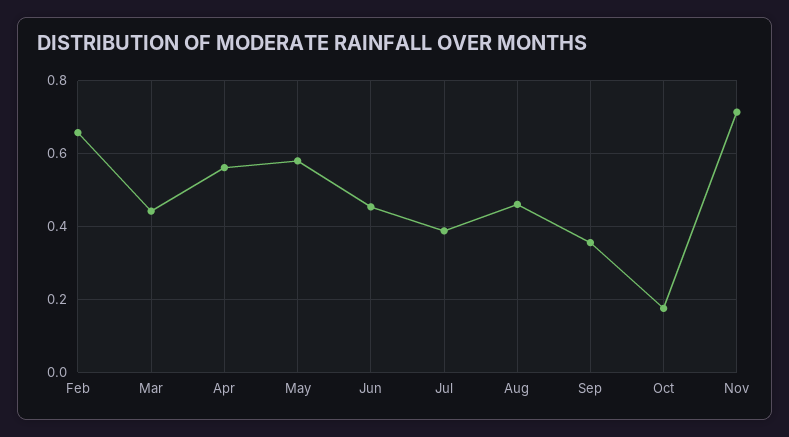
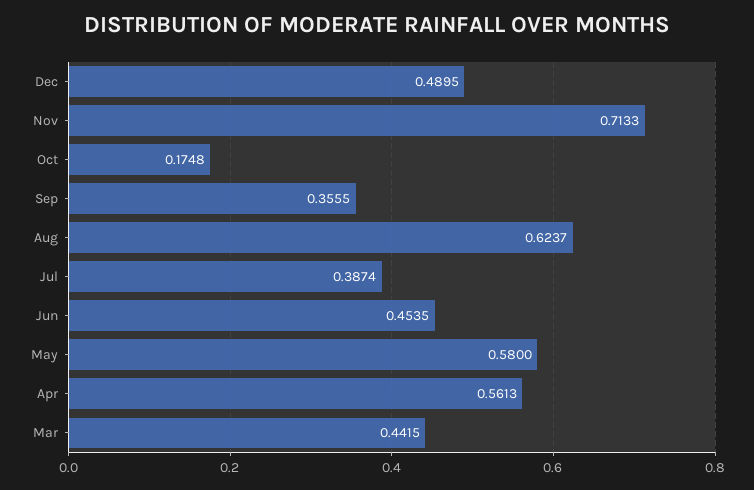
Feb: 0.66 -> none
Aug: 0.46 -> 0.6237
Dec: none -> 0.4895

